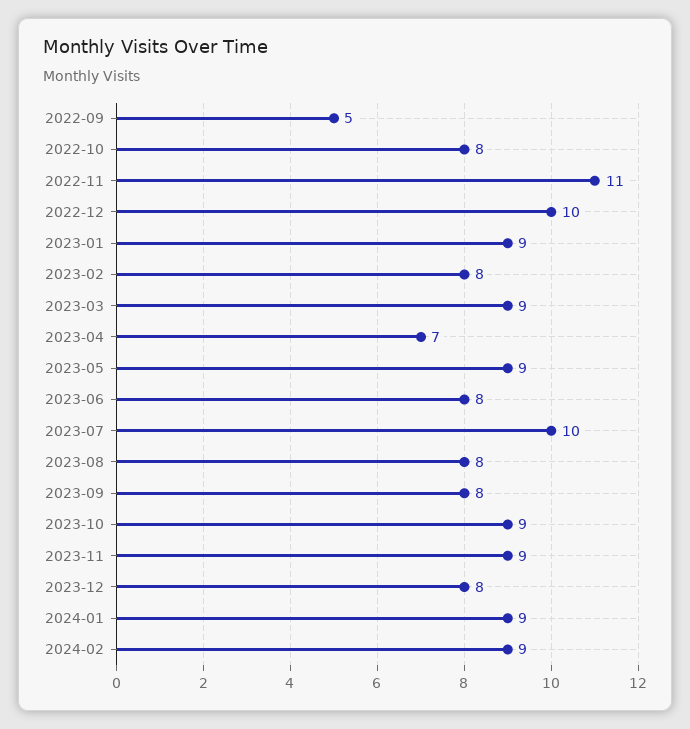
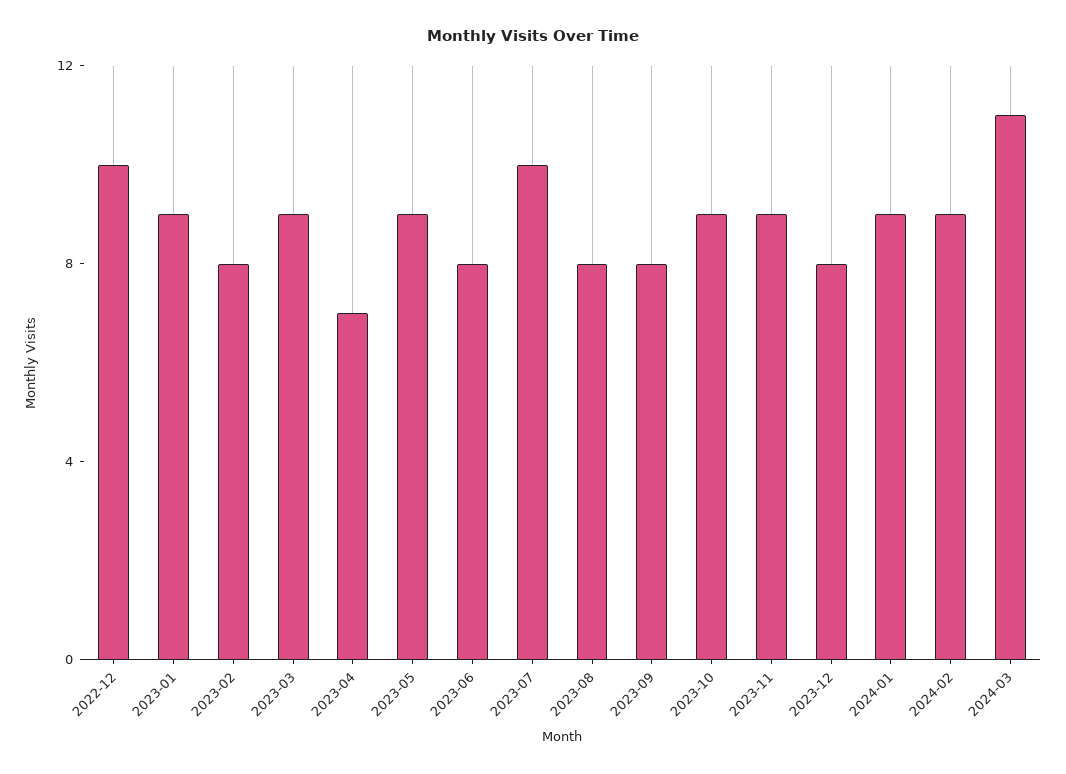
2022-09: 5 -> none
2022-10: 8 -> none
2022-11: 11 -> none
2024-03: none -> 11

